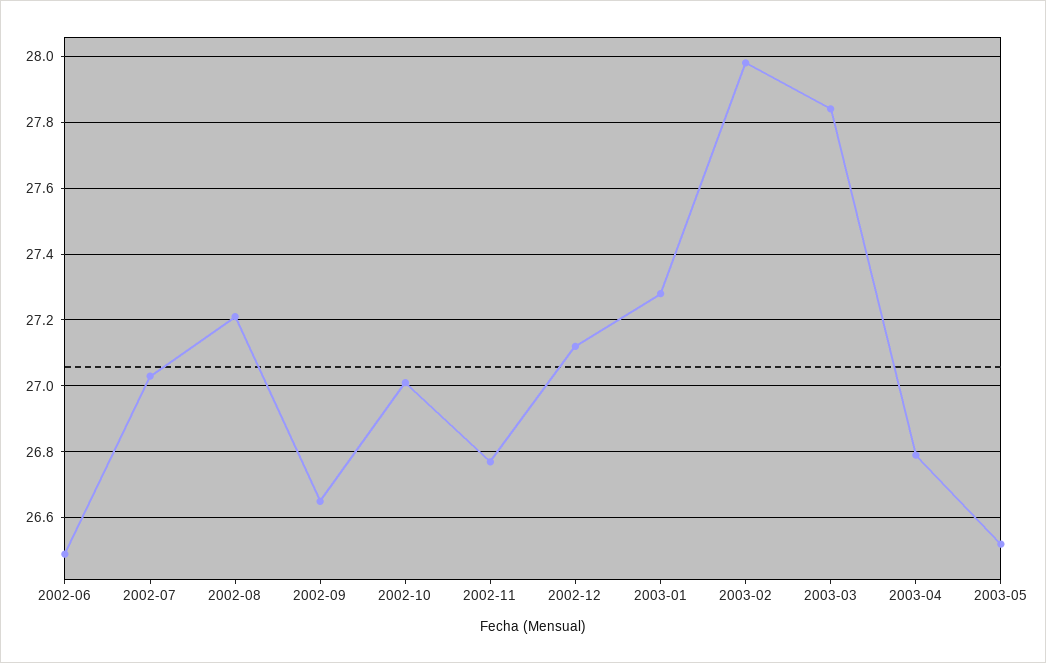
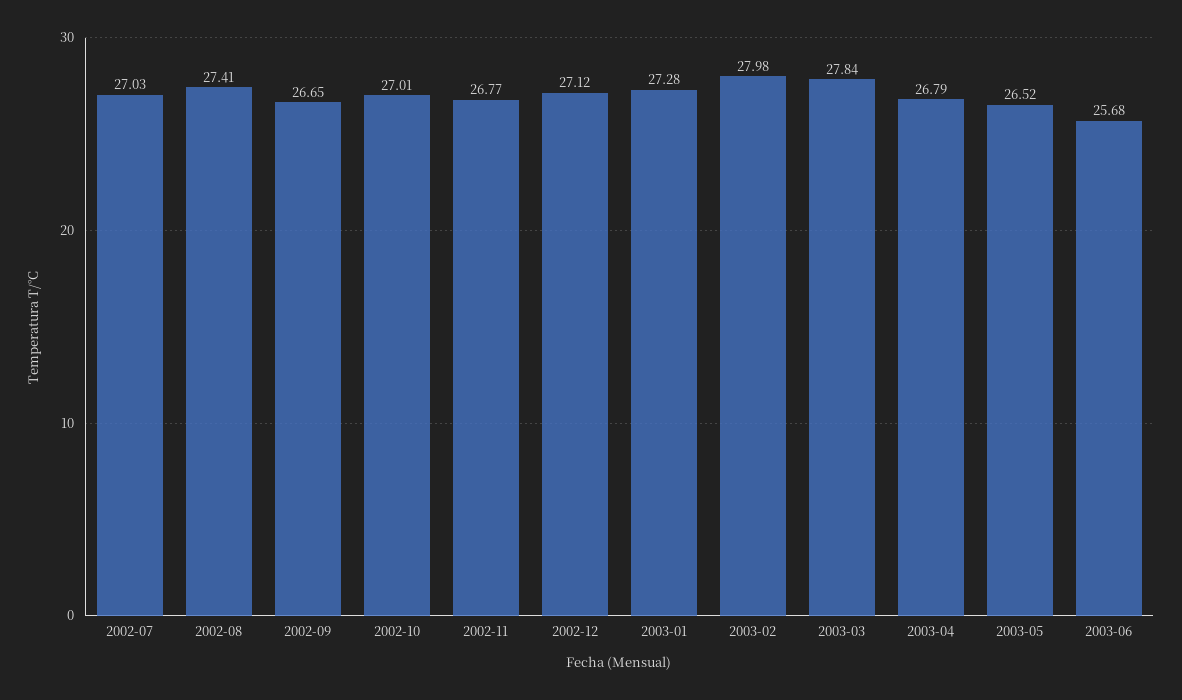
2002-06: 26.5 -> none
2002-08: 27.2 -> 27.41
2003-06: none -> 25.68

